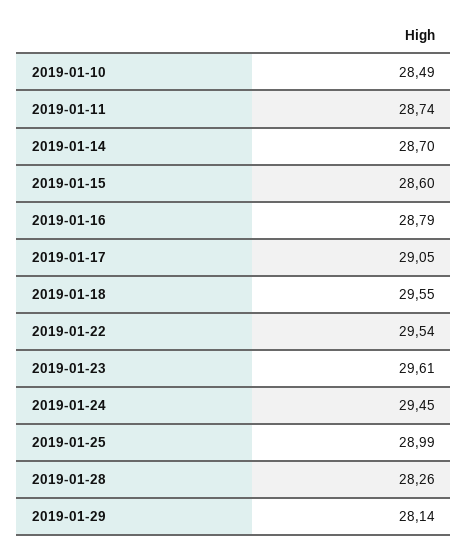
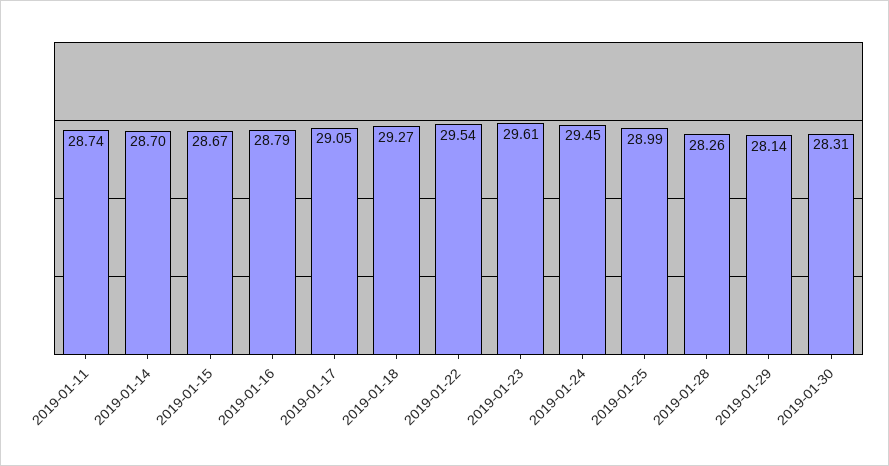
2019-01-10: 28.49 -> none
2019-01-15: 28.6 -> 28.67
2019-01-18: 29.55 -> 29.27
2019-01-30: none -> 28.31

